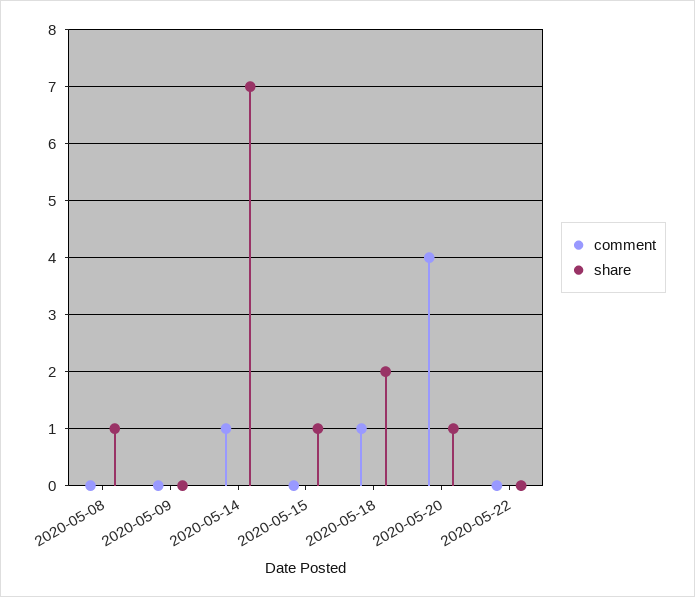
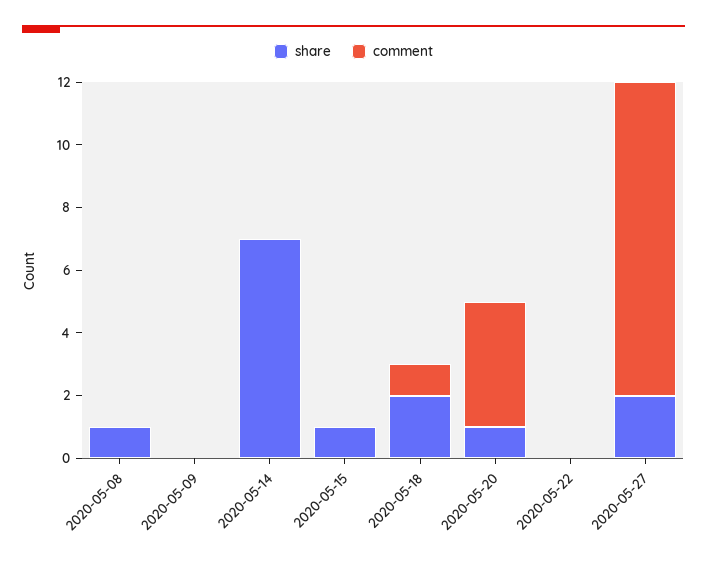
comment, 2020-05-14: 1 -> 0
share, 2020-05-27: none -> 2
comment, 2020-05-27: none -> 10

